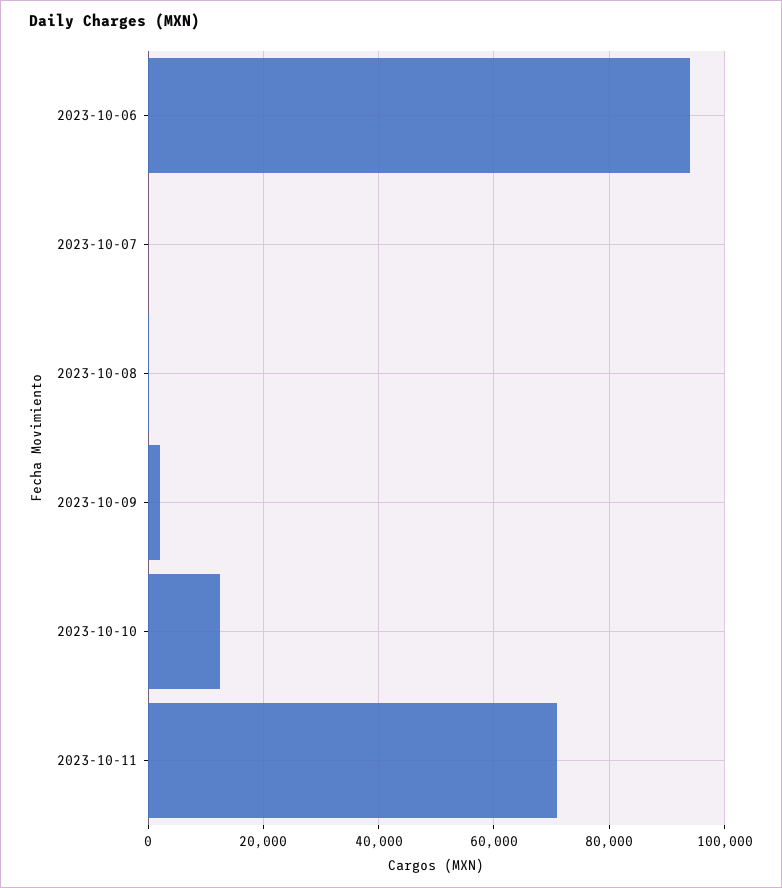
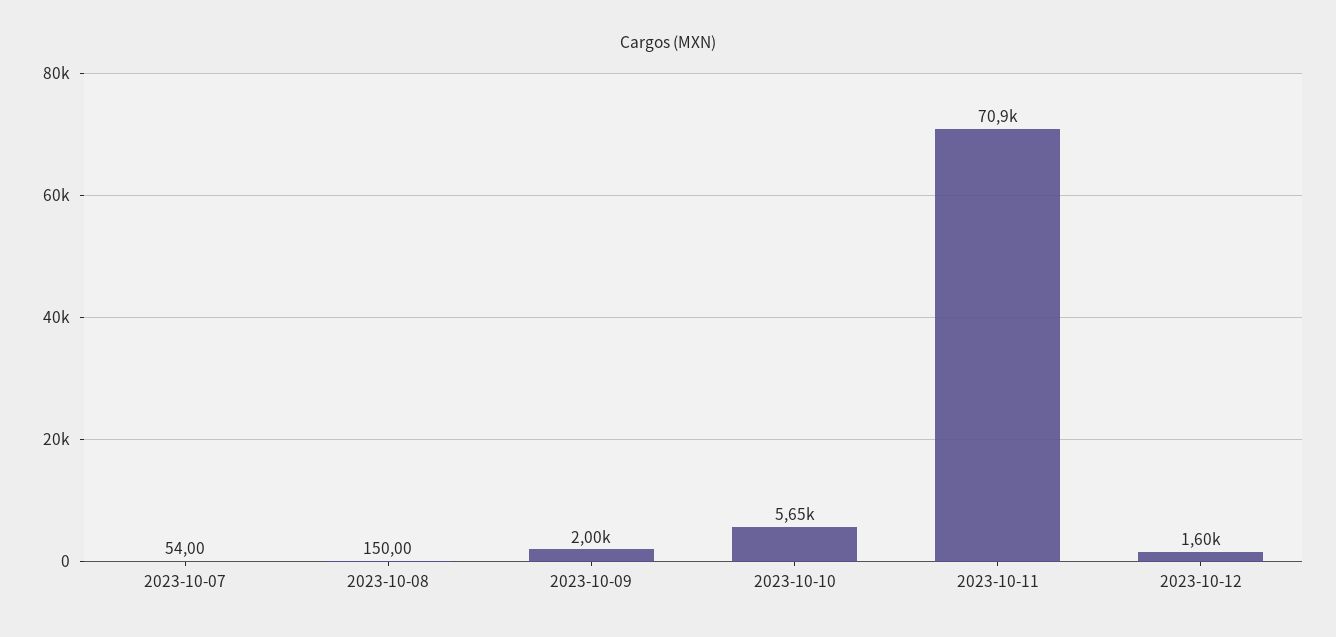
2023-10-06: 94000 -> none
2023-10-10: 12000 -> 5650
2023-10-12: none -> 1600

